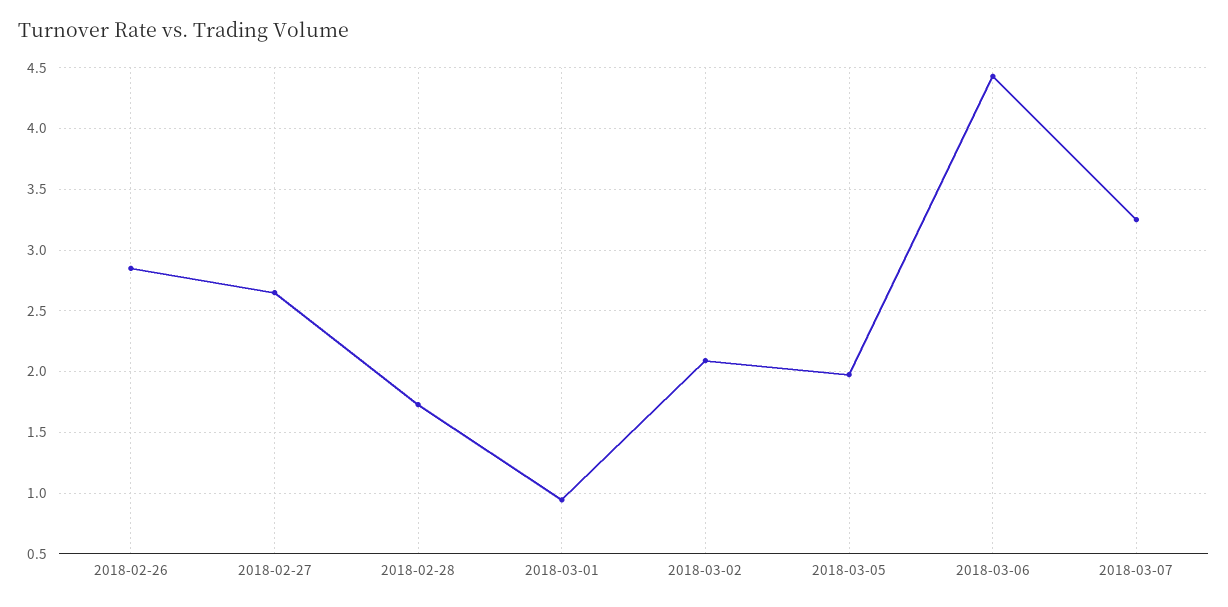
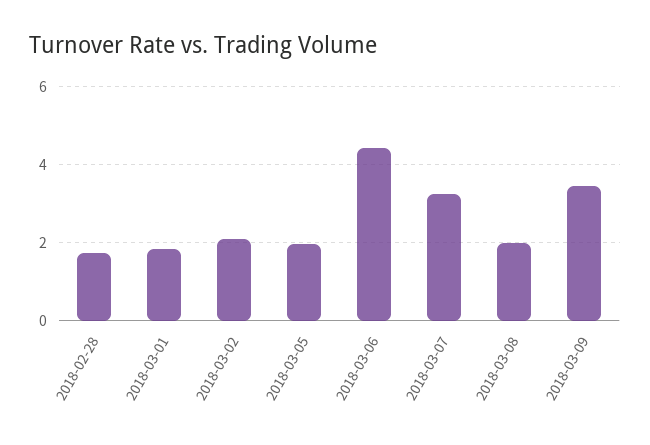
2018-02-26: 2.85 -> none
2018-02-27: 2.65 -> none
2018-03-01: 0.95 -> 1.8
2018-03-08: none -> 2
2018-03-09: none -> 3.4

